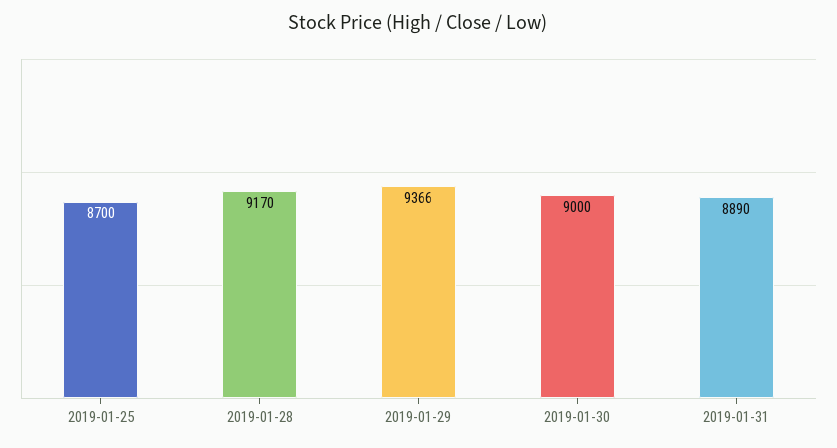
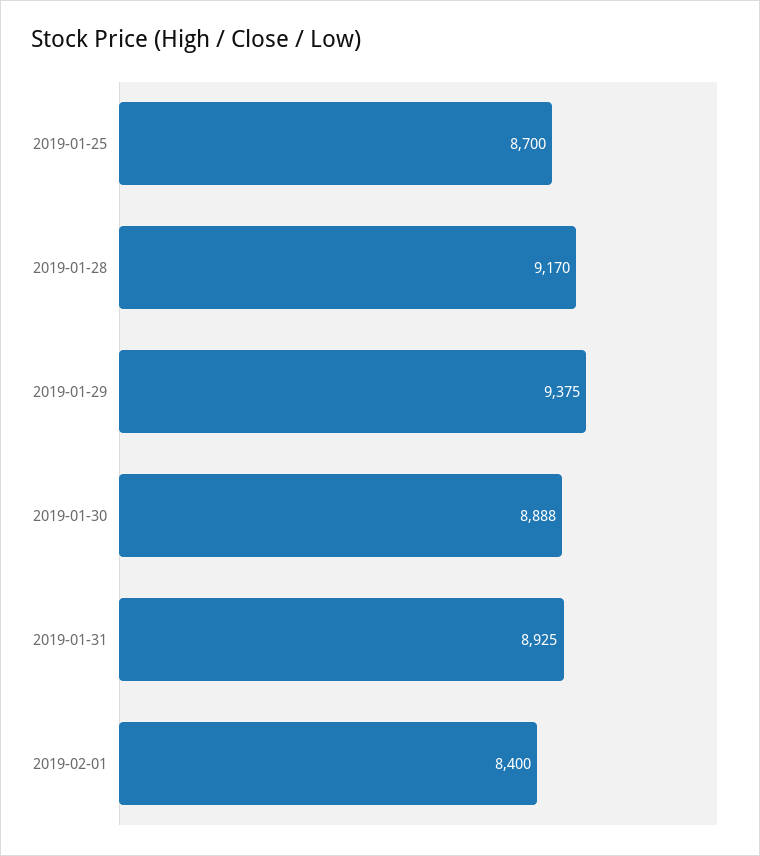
2019-01-29: 9366 -> 9375
2019-01-30: 9000 -> 8888
2019-01-31: 8890 -> 8925
2019-02-01: none -> 8400

